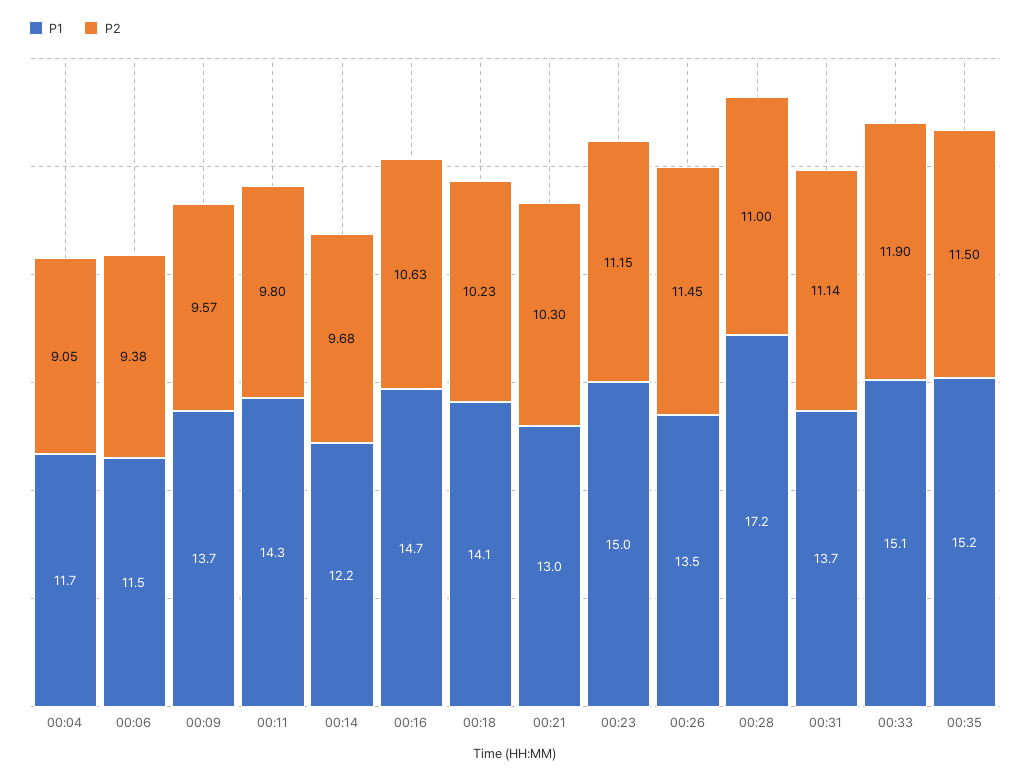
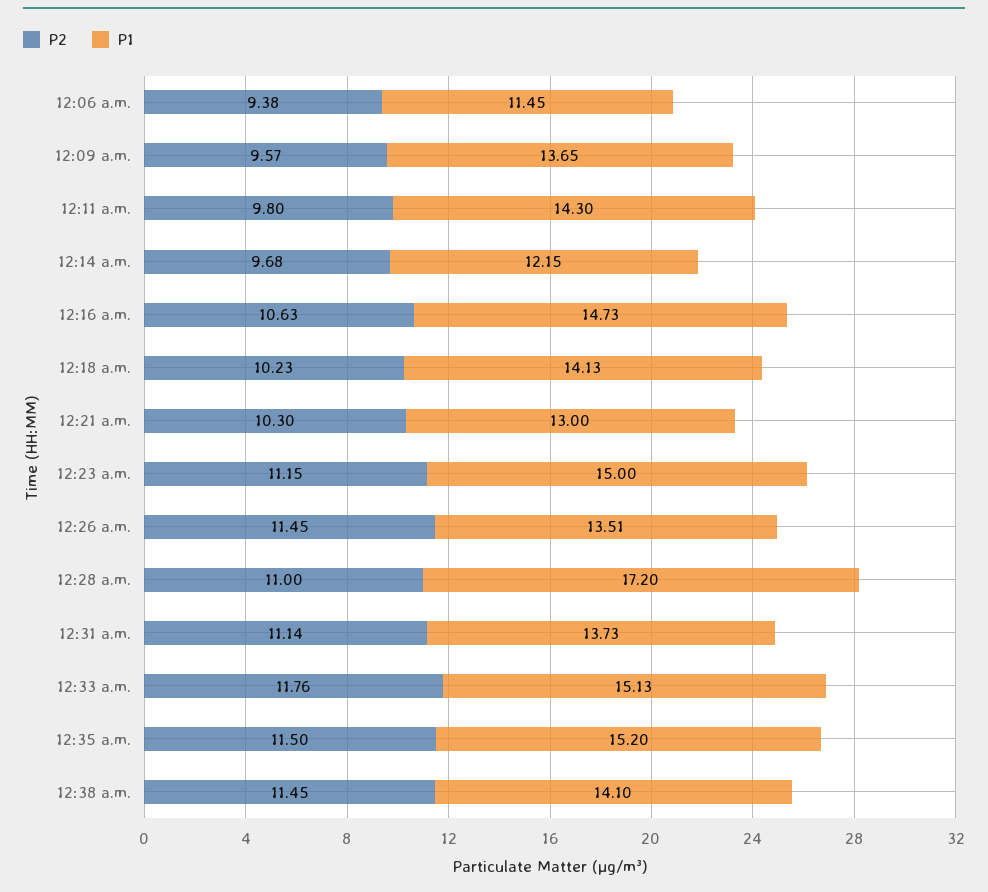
P1, 00:04: 11.7 -> none
P2, 00:04: 9.05 -> none
P2, 00:33: 11.9 -> 11.76
P2, 12:38 a.m.: none -> 11.45
P1, 12:38 a.m.: none -> 14.1

